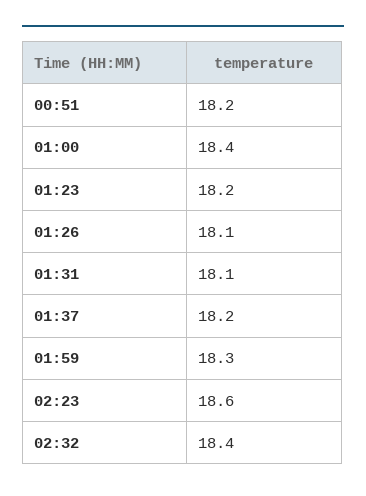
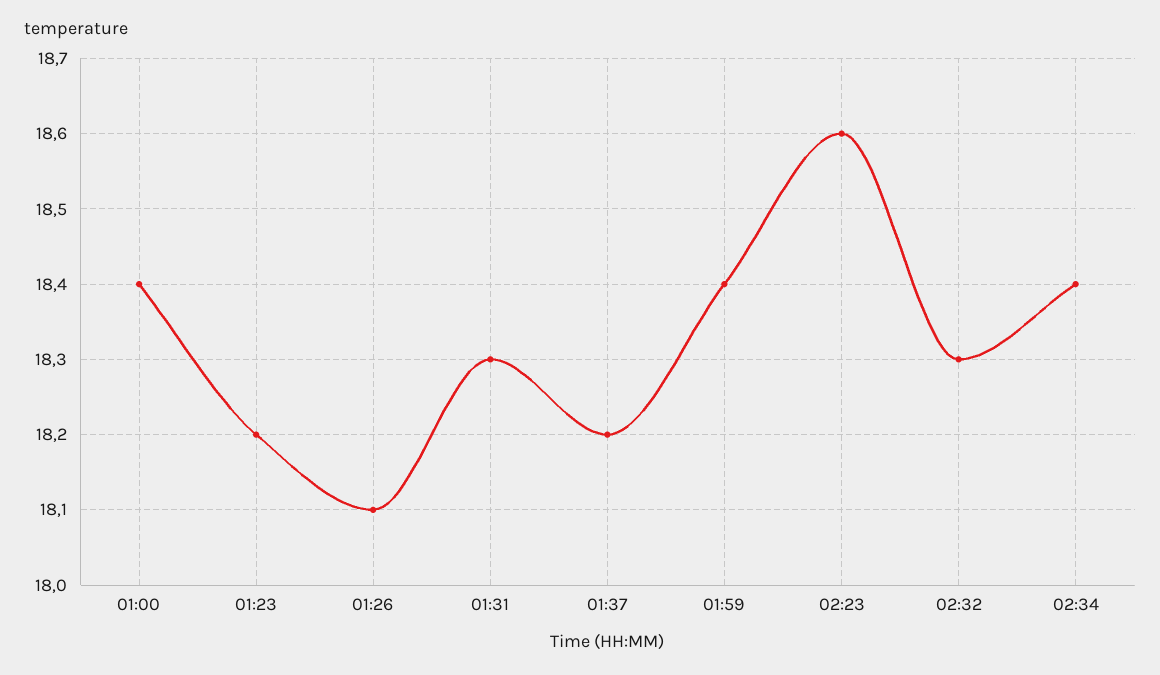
00:51: 18.2 -> none
01:31: 18.1 -> 18.3
01:59: 18.3 -> 18.4
02:32: 18.4 -> 18.3
02:34: none -> 18.4

